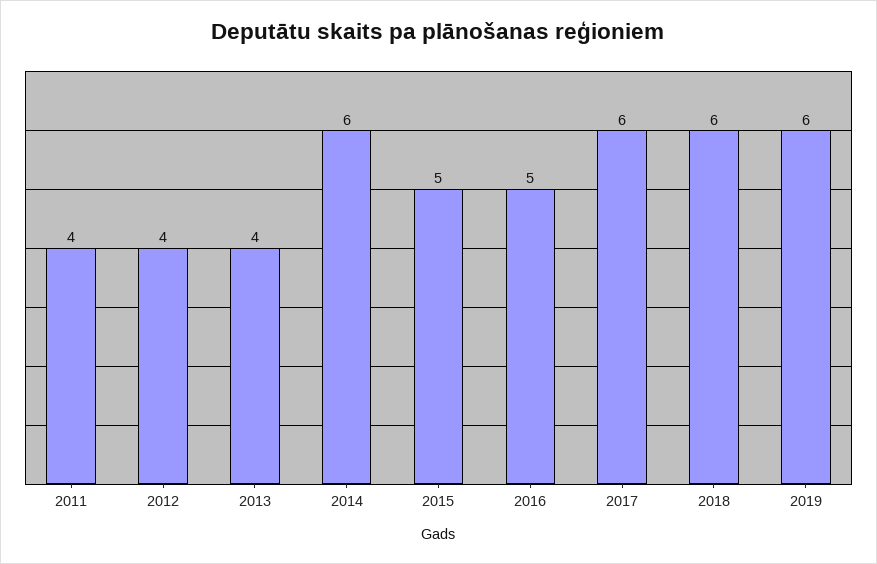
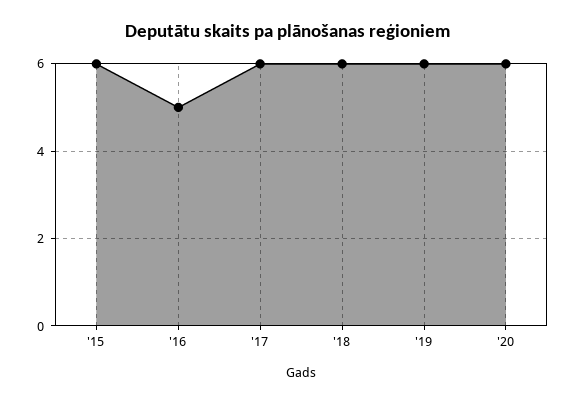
2011: 4 -> none
2012: 4 -> none
2013: 4 -> none
2014: 6 -> none
2015: 5 -> 6
'20: none -> 6

